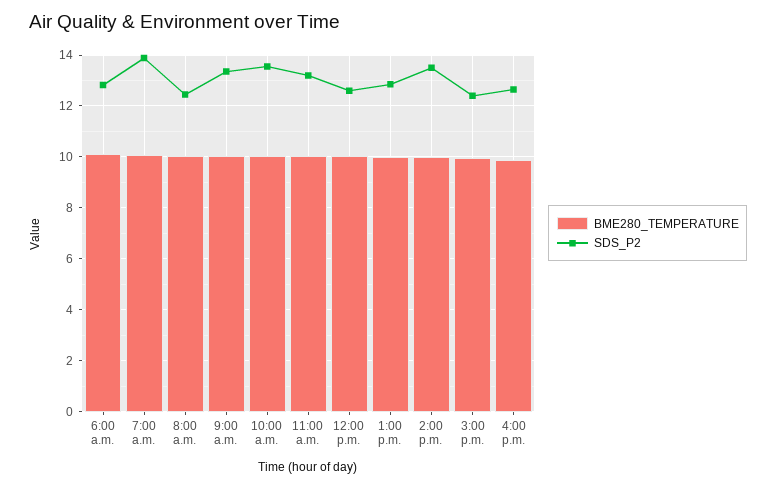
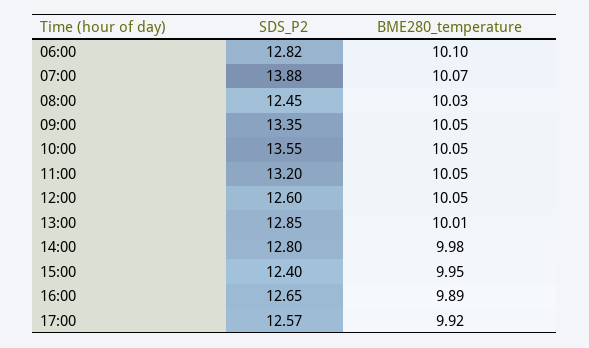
SDS_P2, 2:00 p.m.: 13.5 -> 12.8
SDS_P2, 17:00: none -> 12.57
BME280_TEMPERATURE, 17:00: none -> 9.92

